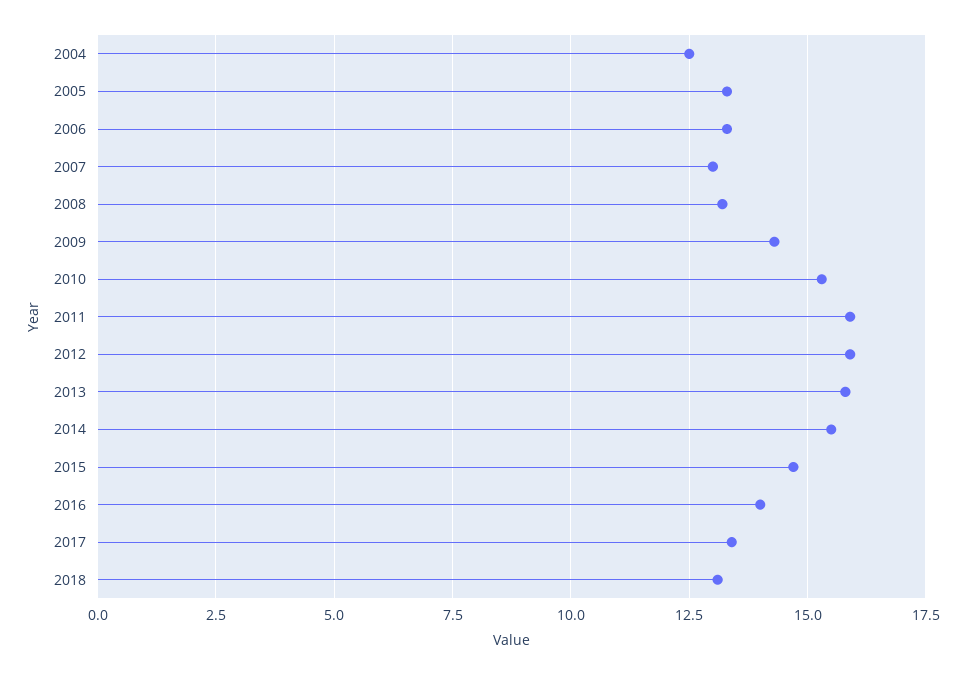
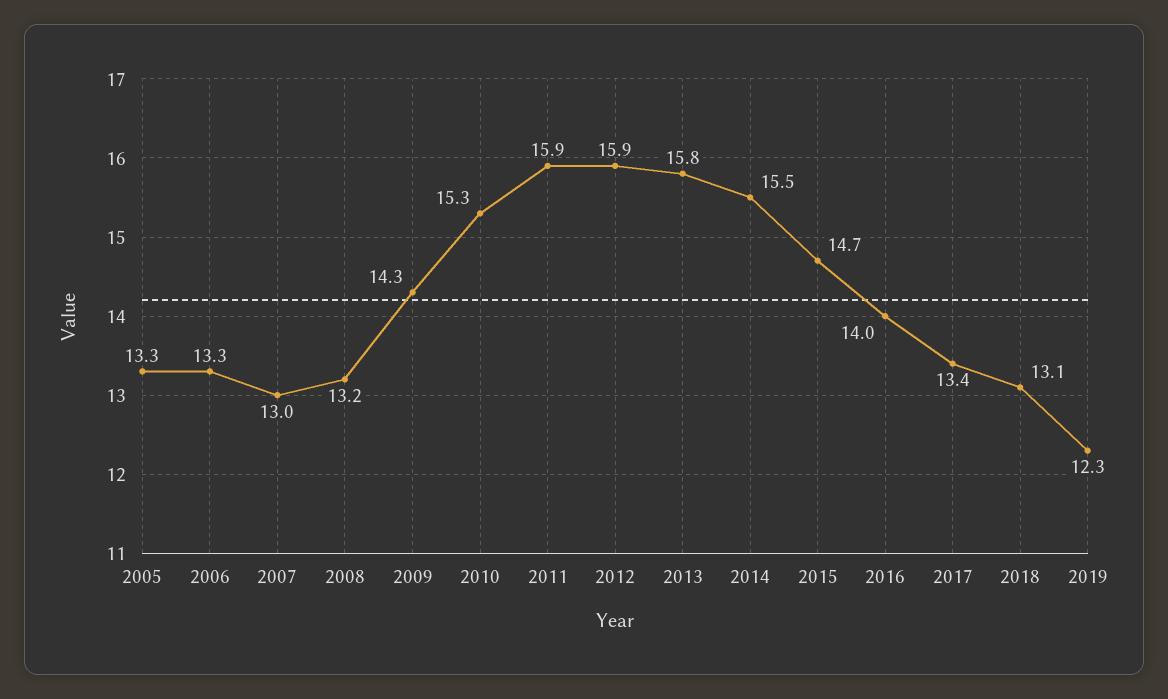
2004: 12.5 -> none
2019: none -> 12.3

